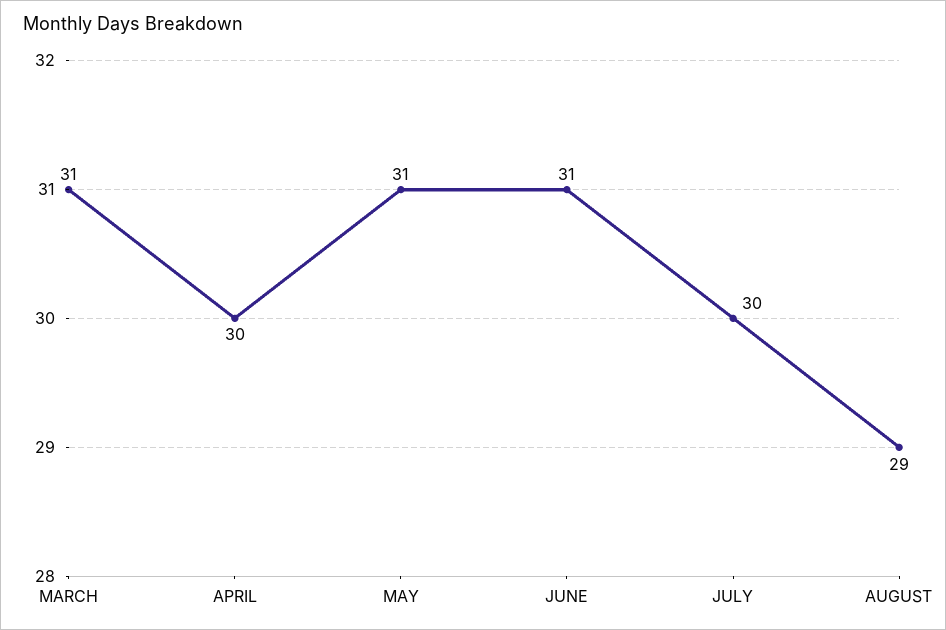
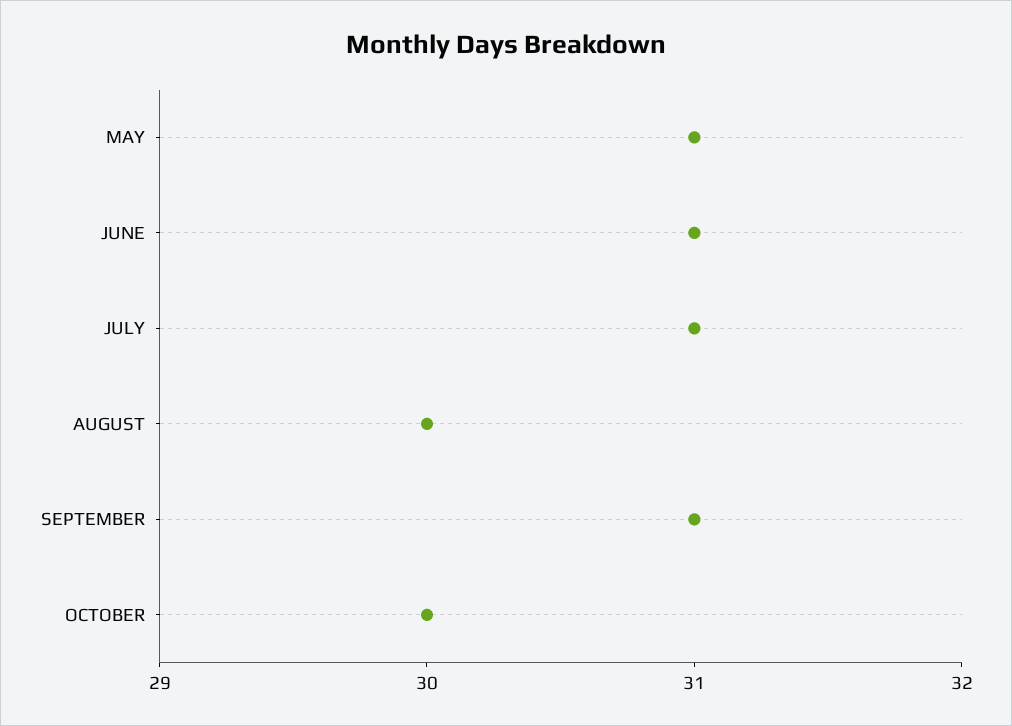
MARCH: 31 -> none
APRIL: 30 -> none
JULY: 30 -> 31
AUGUST: 29 -> 30
SEPTEMBER: none -> 31
OCTOBER: none -> 30

